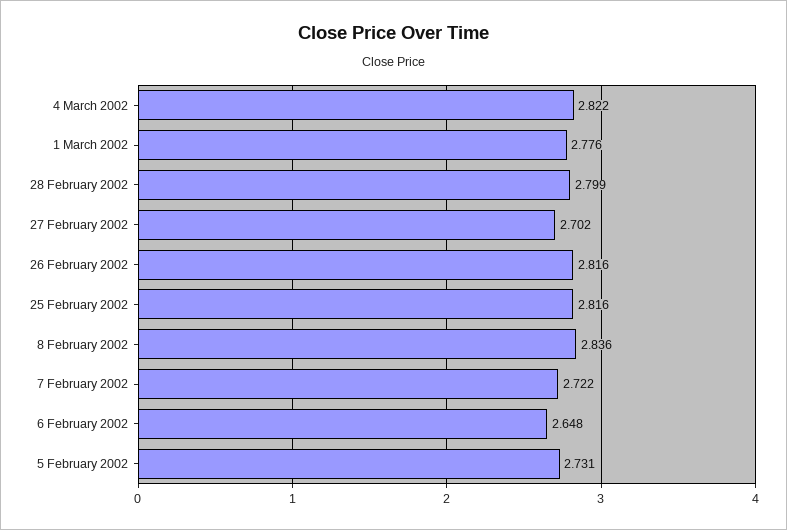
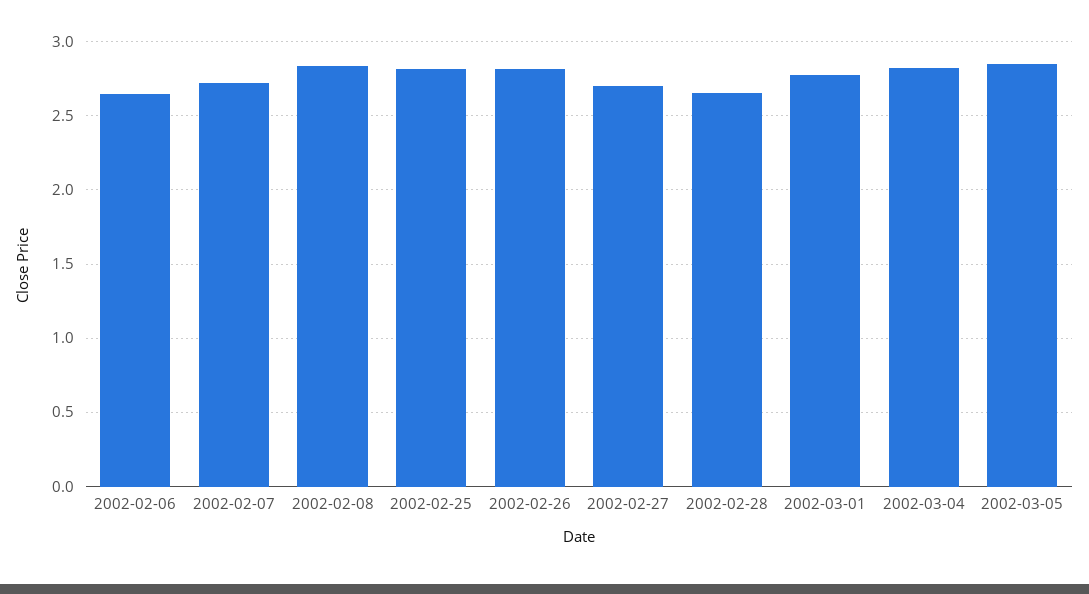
28 February 2002: 2.799 -> 2.65
5 February 2002: 2.731 -> none
2002-03-05: none -> 2.85

